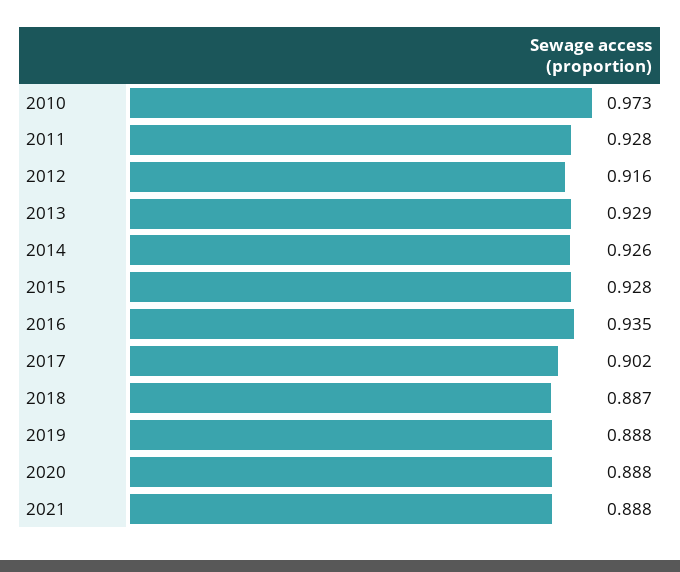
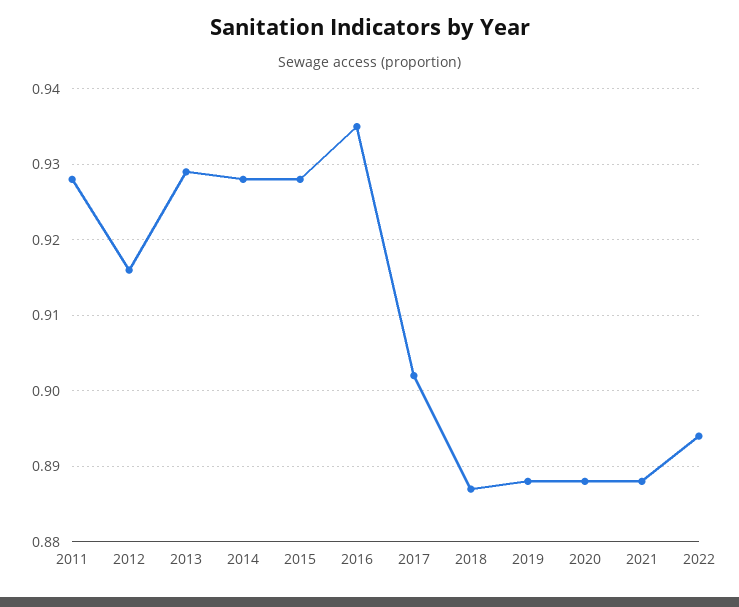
2010: 0.973 -> none
2014: 0.926 -> 0.928
2022: none -> 0.894

